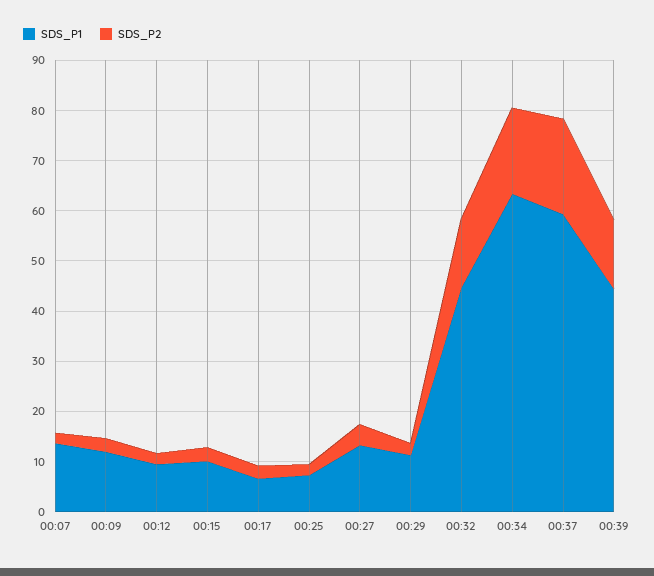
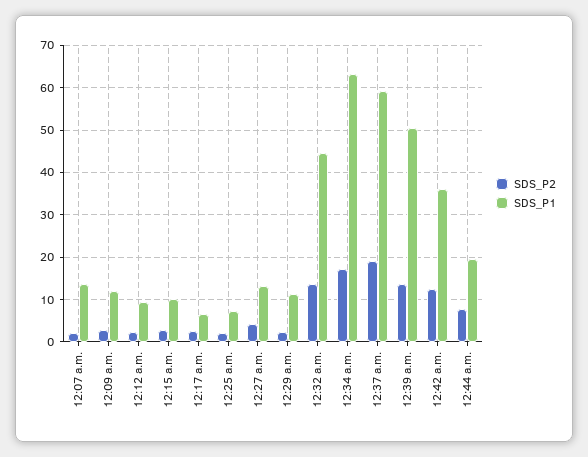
SDS_P1, 00:39: 44 -> 50
SDS_P2, 12:42 a.m.: none -> 12
SDS_P1, 12:42 a.m.: none -> 36
SDS_P2, 12:44 a.m.: none -> 8
SDS_P1, 12:44 a.m.: none -> 20

